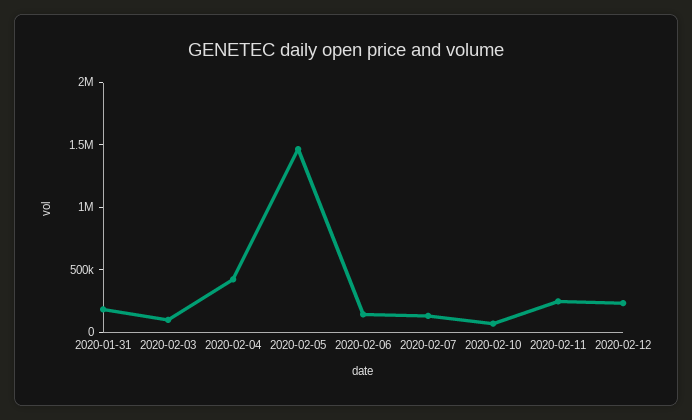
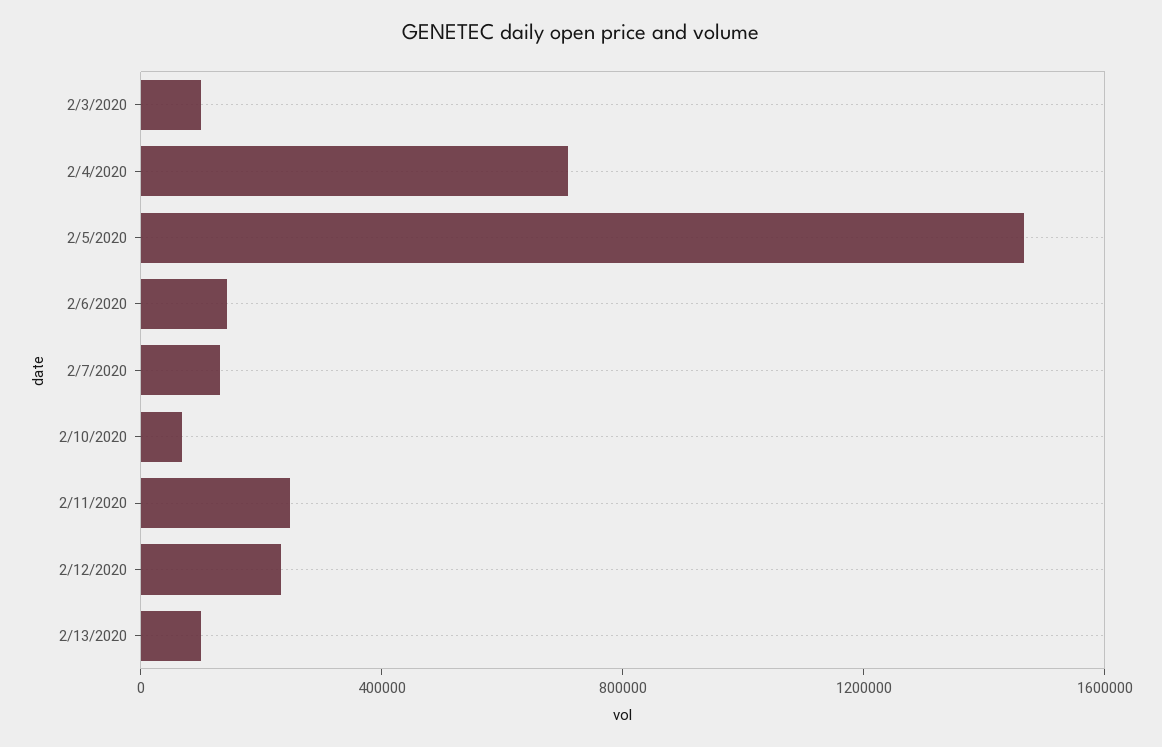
2020-01-31: 200000 -> none
2020-02-04: 400000 -> 700000
2/13/2020: none -> 100000

